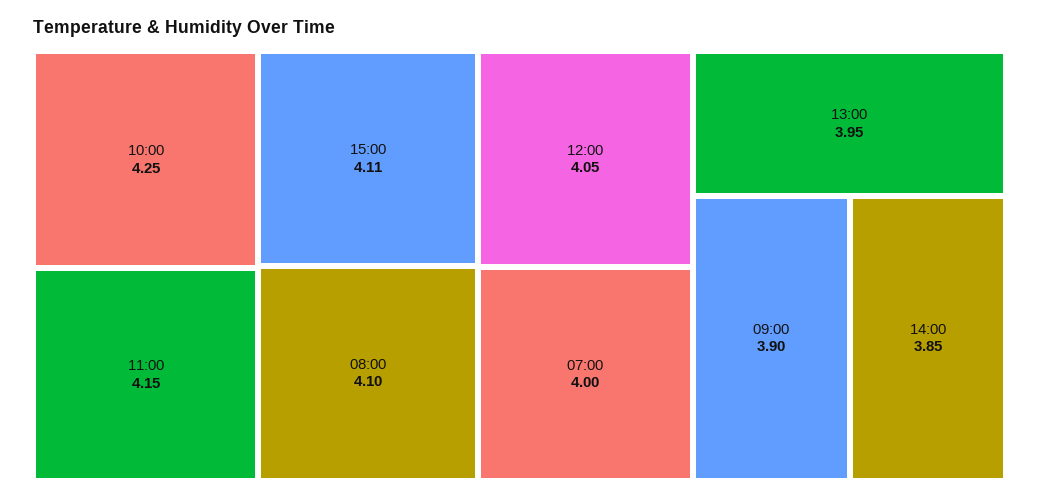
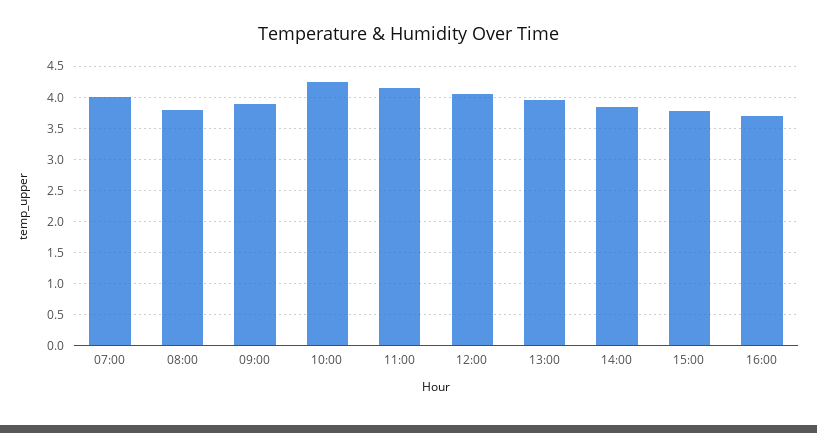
15:00: 4.11 -> 3.8
08:00: 4.1 -> 3.8
16:00: none -> 3.7

